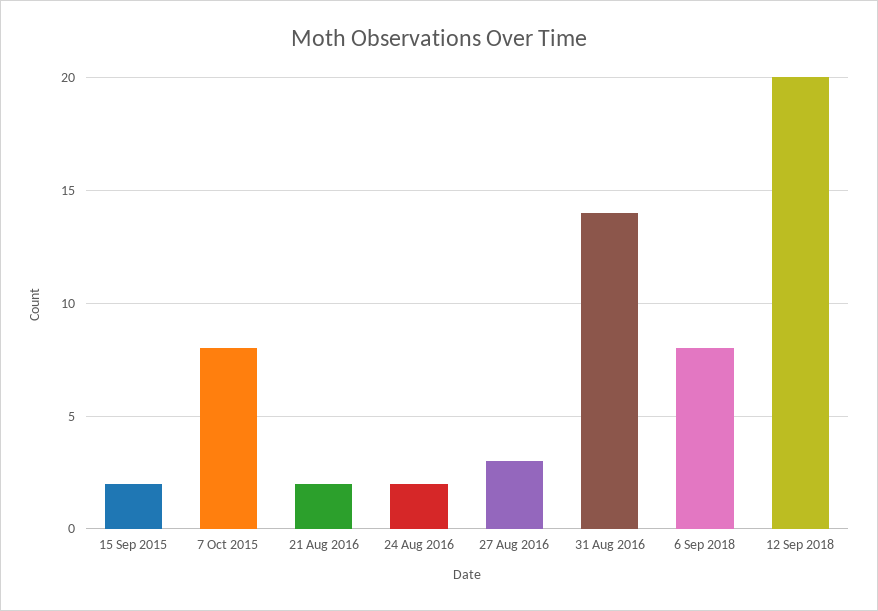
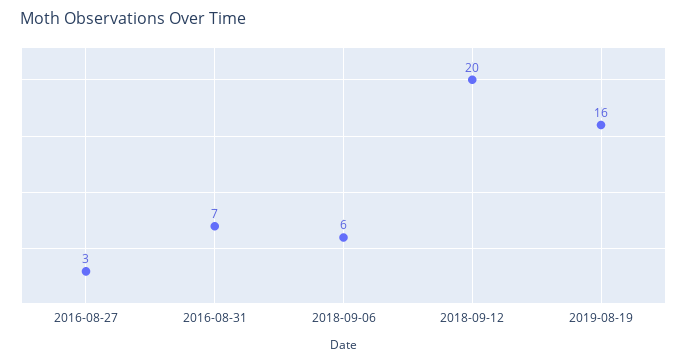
15 Sep 2015: 2 -> none
7 Oct 2015: 8 -> none
21 Aug 2016: 2 -> none
24 Aug 2016: 2 -> none
31 Aug 2016: 14 -> 7
6 Sep 2018: 8 -> 6
2019-08-19: none -> 16

